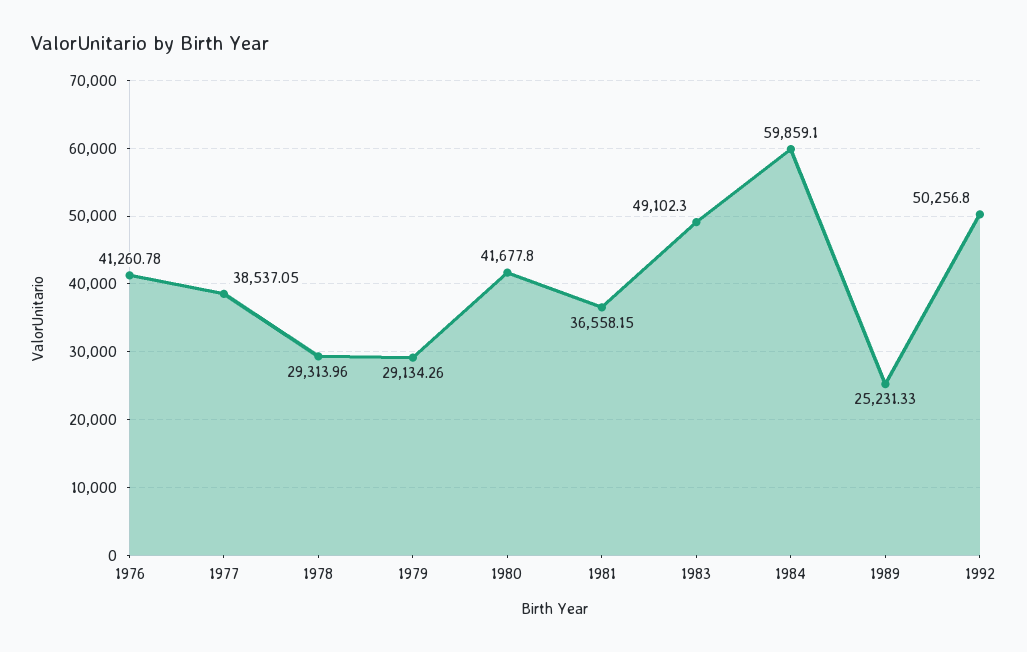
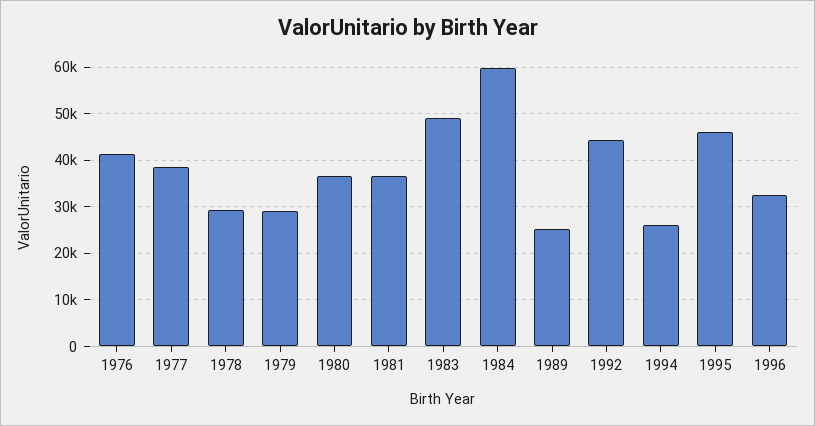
1980: 41677.8 -> 36000
1992: 50256.8 -> 44000
1994: none -> 26000
1995: none -> 46000
1996: none -> 32000

